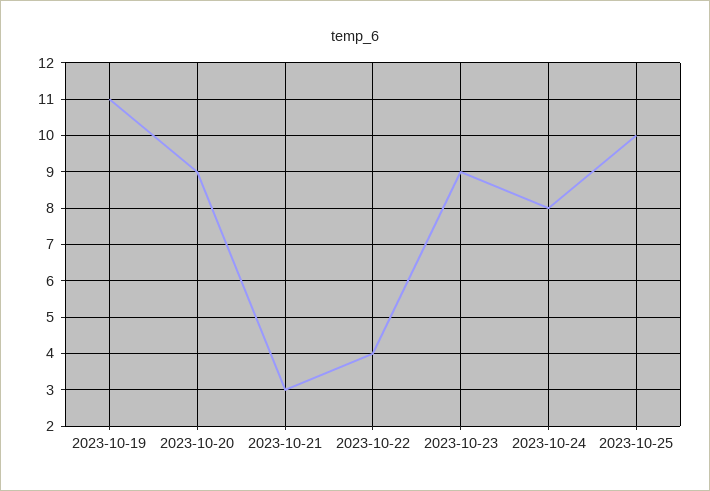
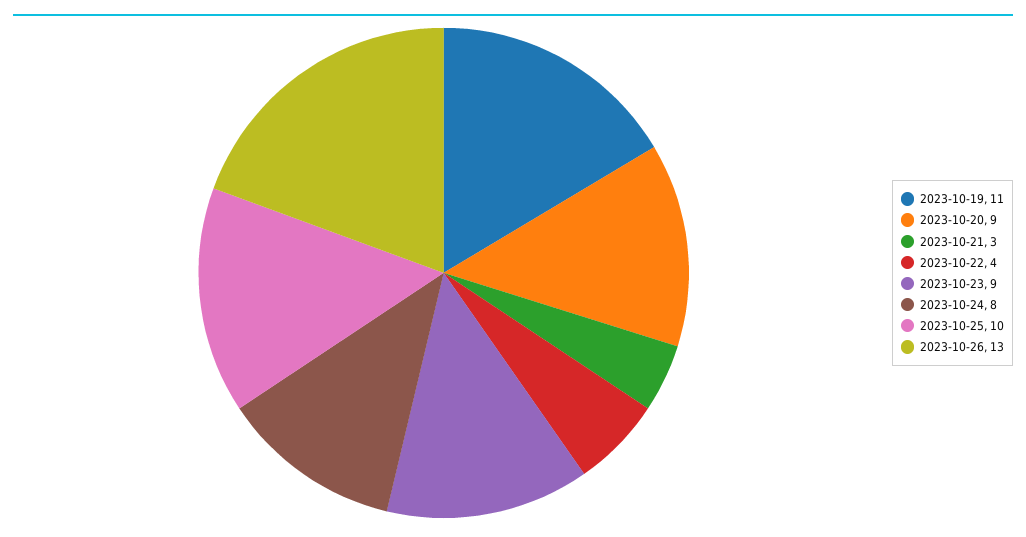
2023-10-26: none -> 13

